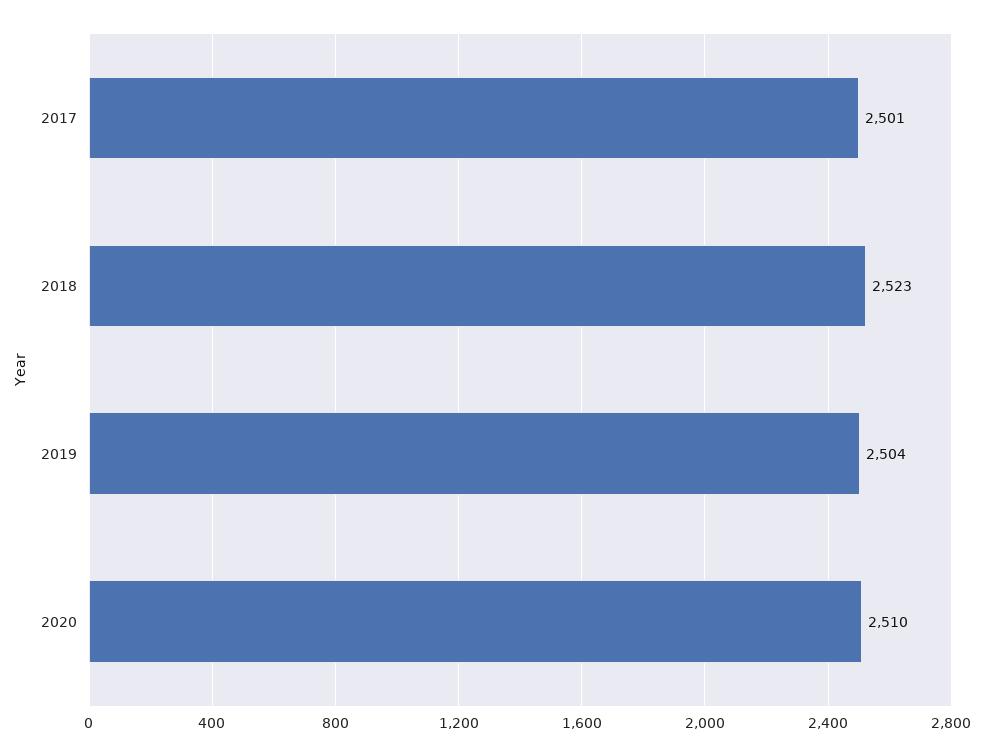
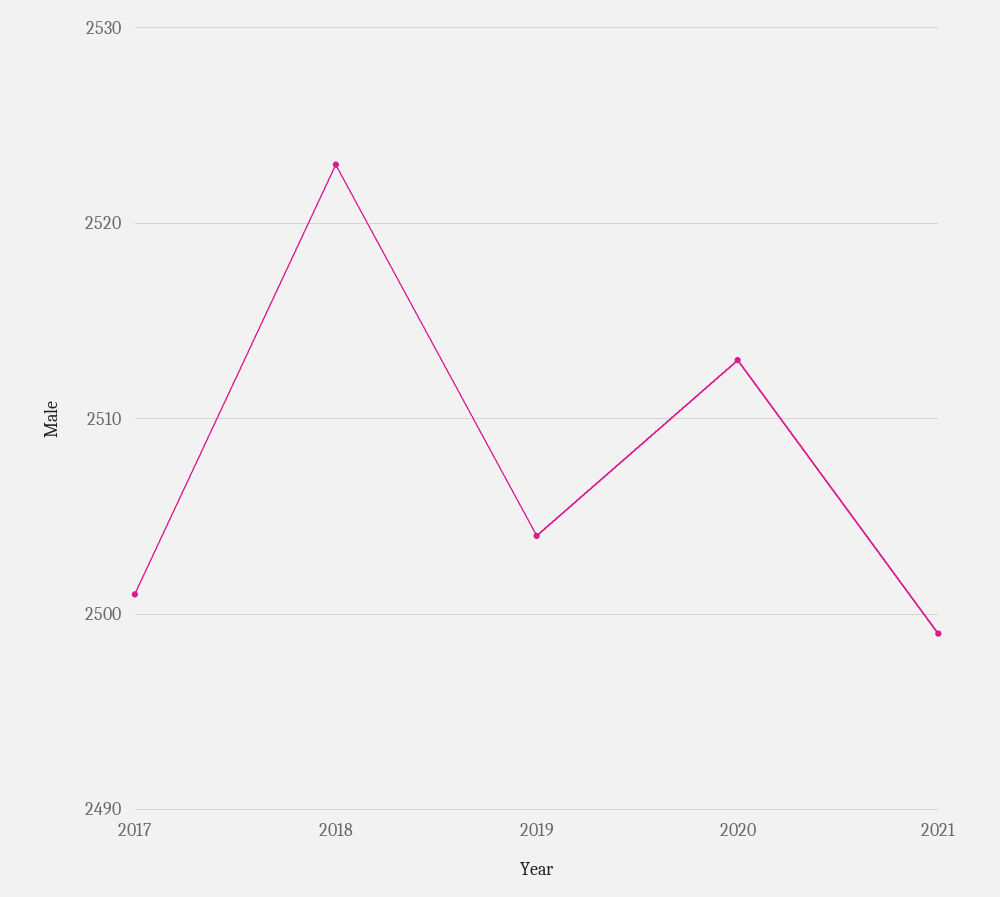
2020: 2510 -> 2513
2021: none -> 2499

